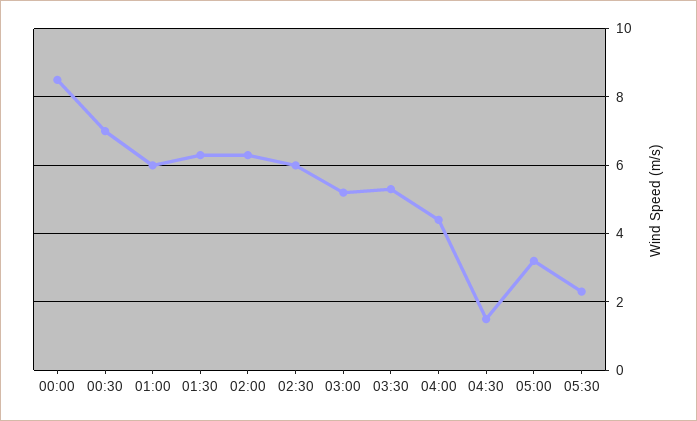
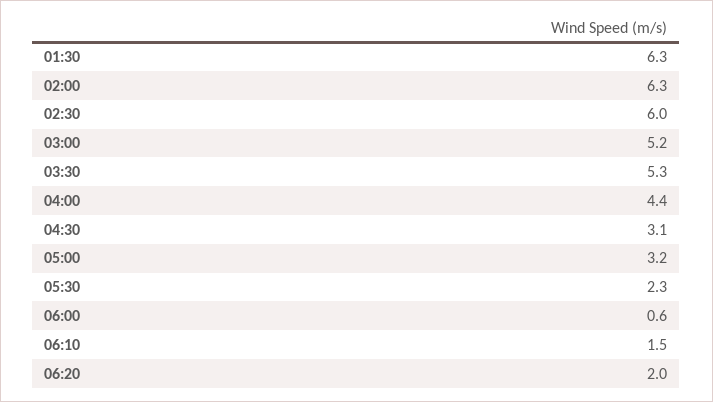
00:00: 8.5 -> none
00:30: 7 -> none
01:00: 6 -> none
04:30: 1.5 -> 3.1
06:00: none -> 0.6
06:10: none -> 1.5
06:20: none -> 2

